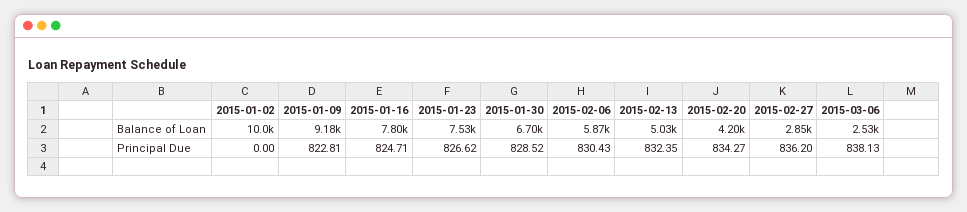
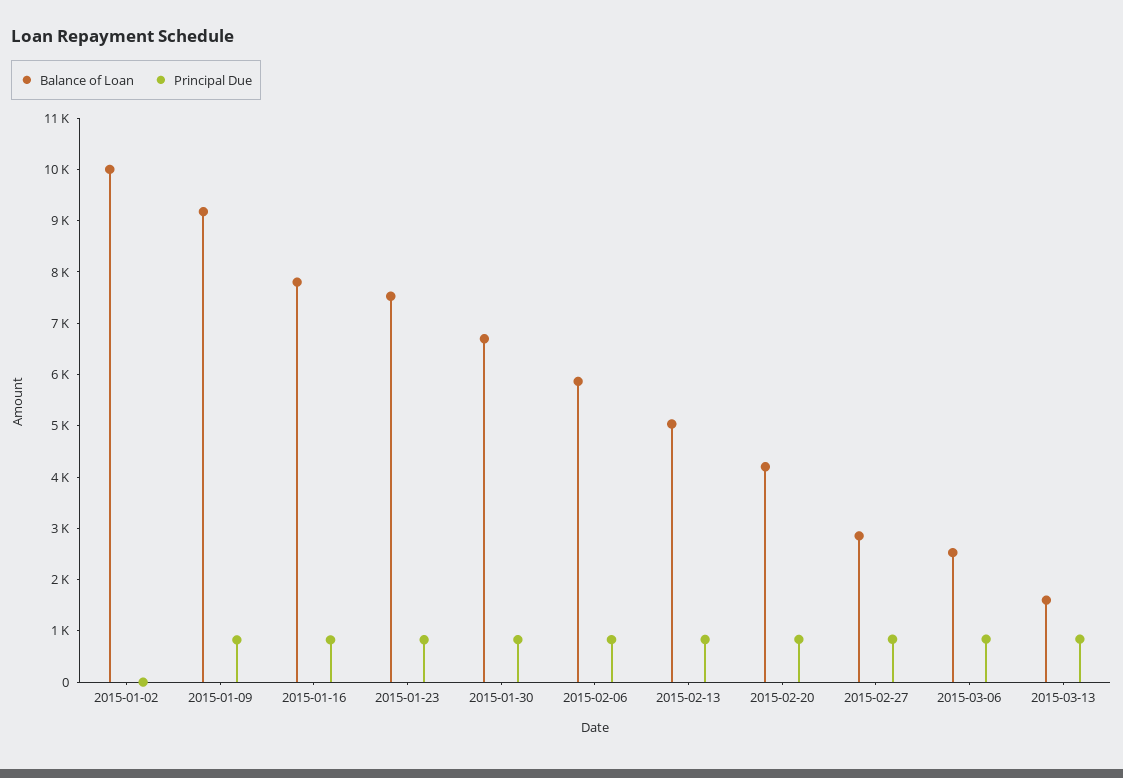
Balance of Loan, 2015-03-13: none -> 1600
Principal Due, 2015-03-13: none -> 800

